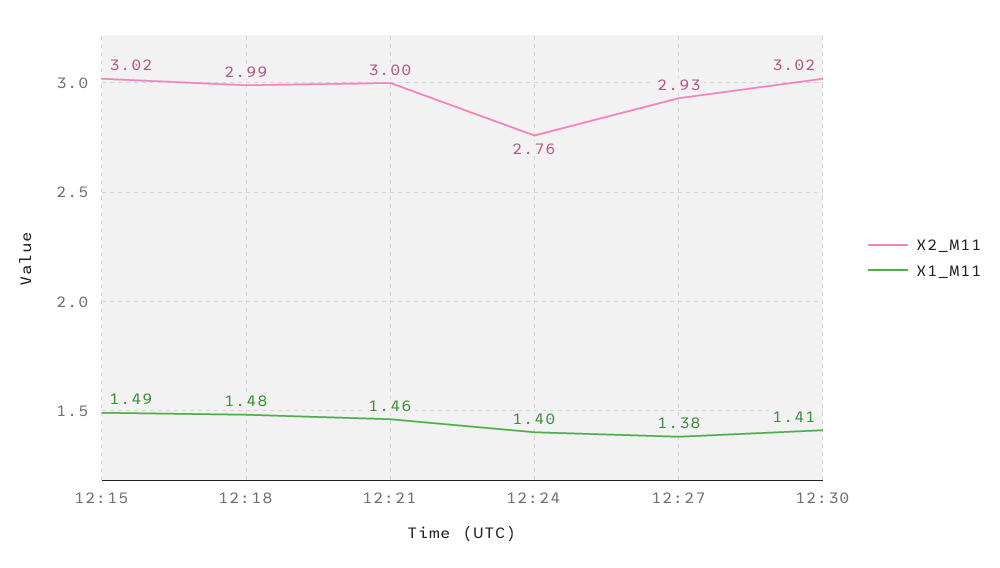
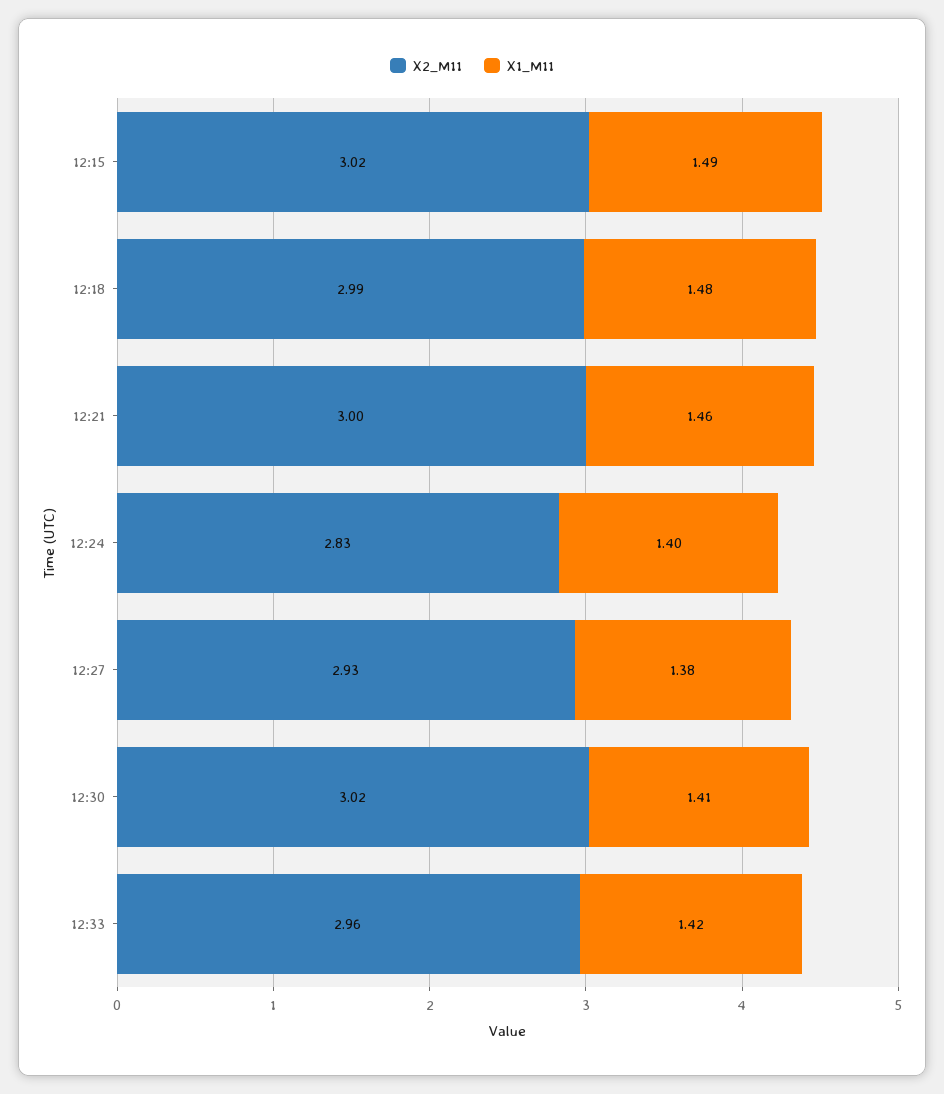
X2_M11, 12:24: 2.76 -> 2.83
X2_M11, 12:33: none -> 2.96
X1_M11, 12:33: none -> 1.42

